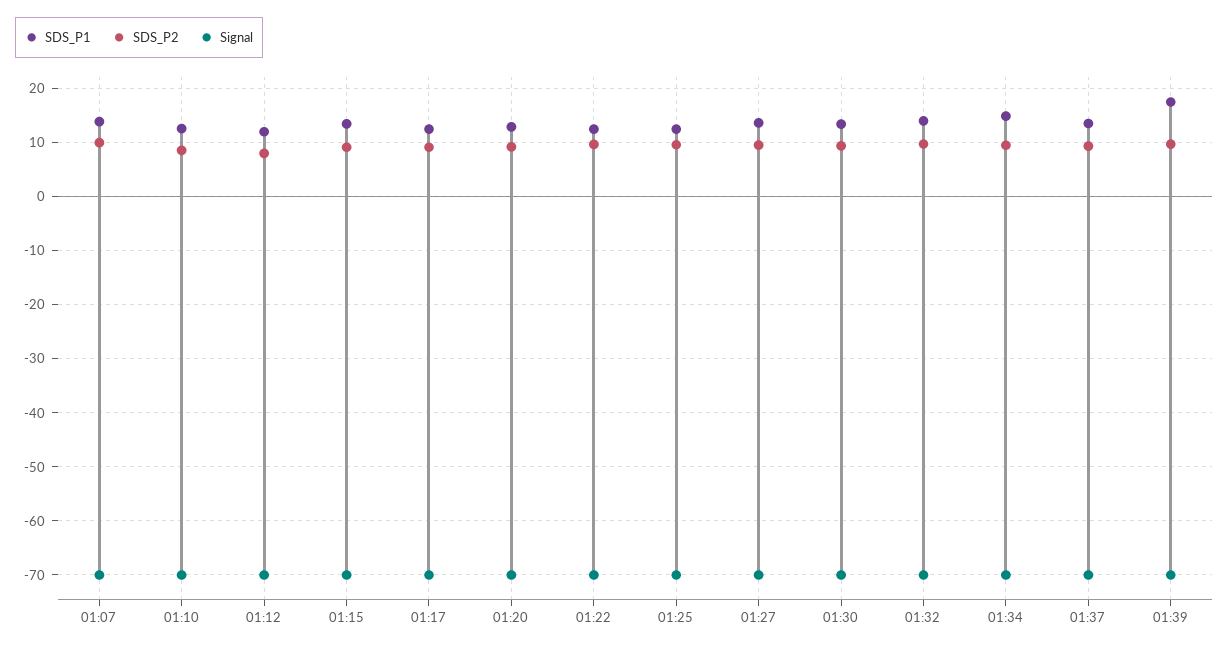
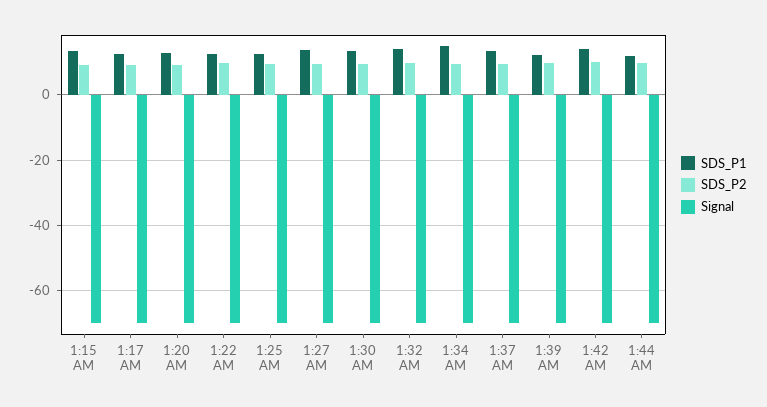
SDS_P1, 01:07: 14 -> none
SDS_P2, 01:07: 10 -> none
Signal, 01:07: -70 -> none
SDS_P1, 01:10: 12 -> none
SDS_P2, 01:10: 8 -> none
Signal, 01:10: -70 -> none
SDS_P1, 01:12: 12 -> none
SDS_P2, 01:12: 8 -> none
Signal, 01:12: -70 -> none
SDS_P1, 01:39: 18 -> 12
SDS_P1, 1:42 AM: none -> 14
SDS_P2, 1:42 AM: none -> 10
Signal, 1:42 AM: none -> -70
SDS_P1, 1:44 AM: none -> 12
SDS_P2, 1:44 AM: none -> 10
Signal, 1:44 AM: none -> -70

